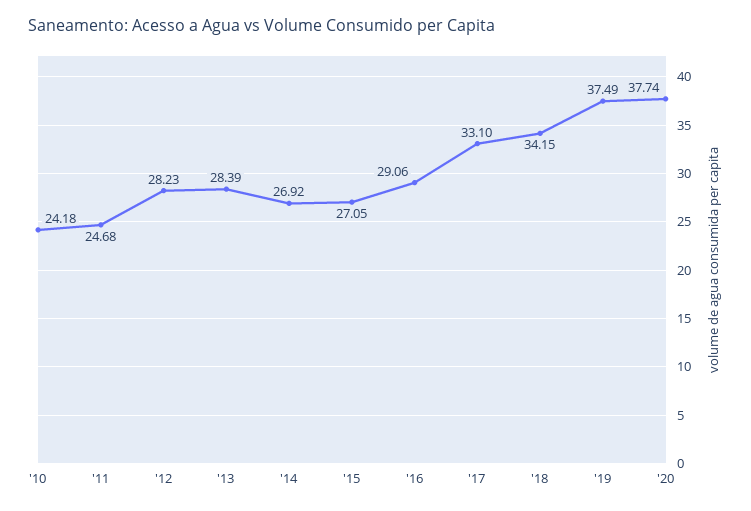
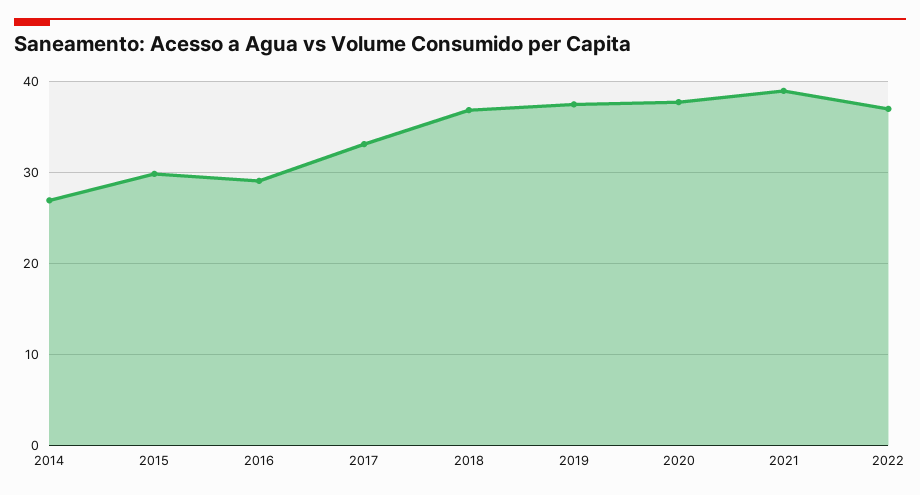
'10: 24.18 -> none
'11: 24.68 -> none
'12: 28.23 -> none
'13: 28.39 -> none
'15: 27.05 -> 30
'18: 34.15 -> 37
2021: none -> 39
2022: none -> 37

